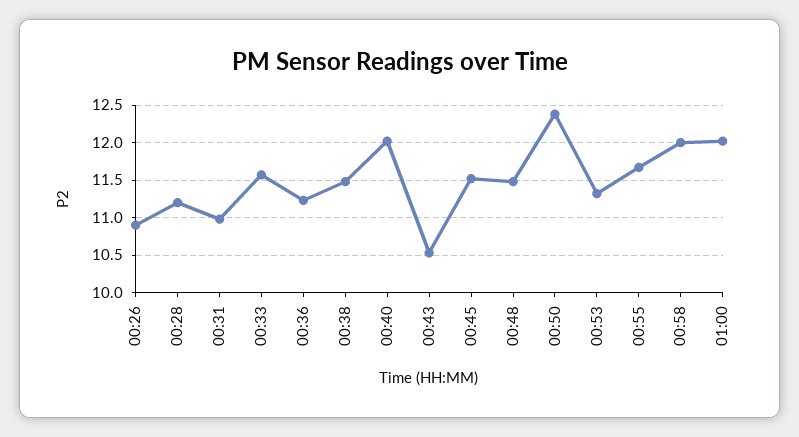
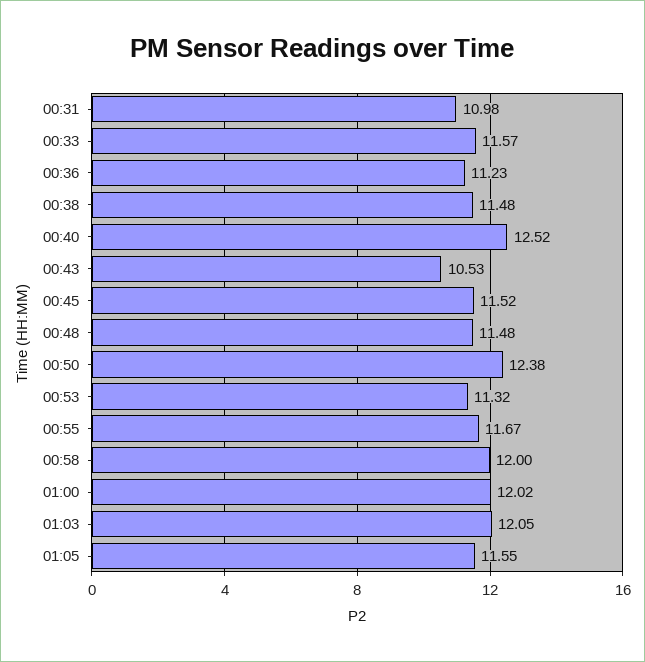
00:26: 10.9 -> none
00:28: 11.2 -> none
00:40: 12 -> 12.52
01:03: none -> 12.05
01:05: none -> 11.55

